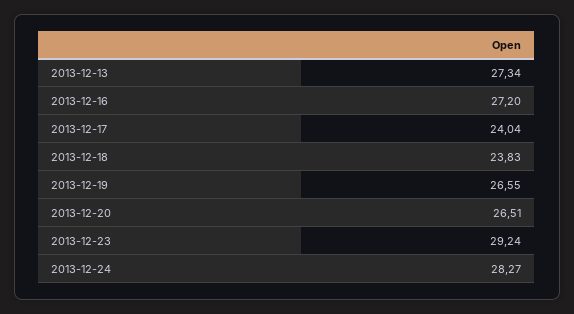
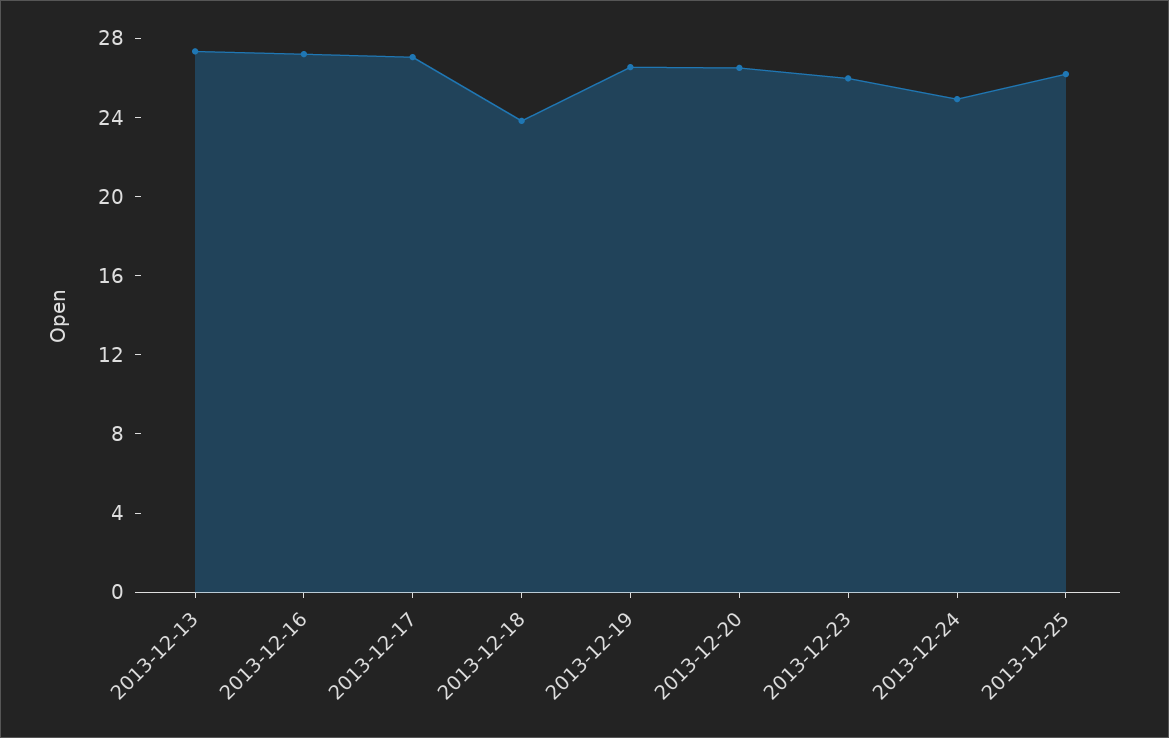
2013-12-17: 24.04 -> 27
2013-12-23: 29.24 -> 26
2013-12-24: 28.27 -> 25
2013-12-25: none -> 26

